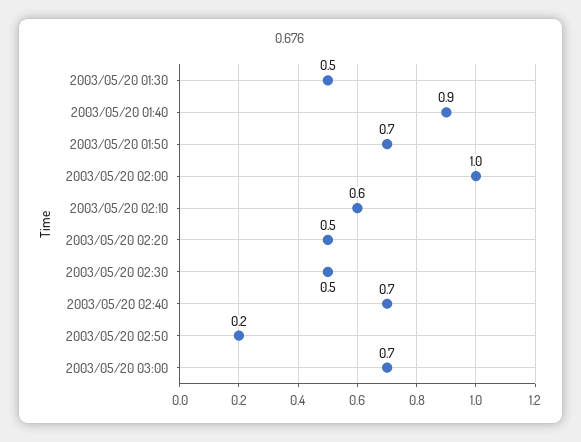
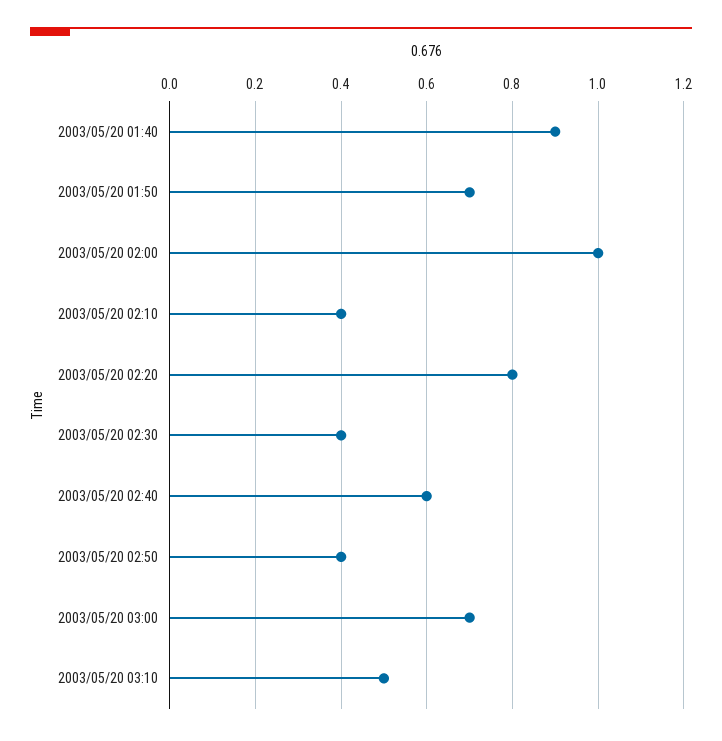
2003/05/20 01:30: 0.5 -> none
2003/05/20 02:10: 0.6 -> 0.4
2003/05/20 02:20: 0.5 -> 0.8
2003/05/20 02:30: 0.5 -> 0.4
2003/05/20 02:40: 0.7 -> 0.6
2003/05/20 02:50: 0.2 -> 0.4
2003/05/20 03:10: none -> 0.5

